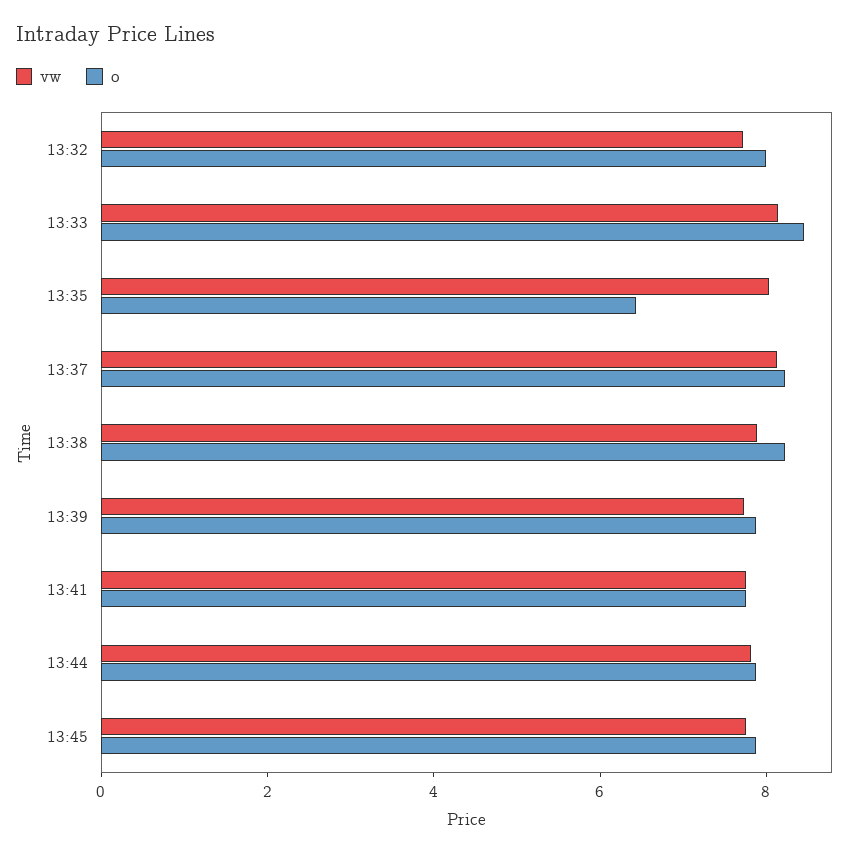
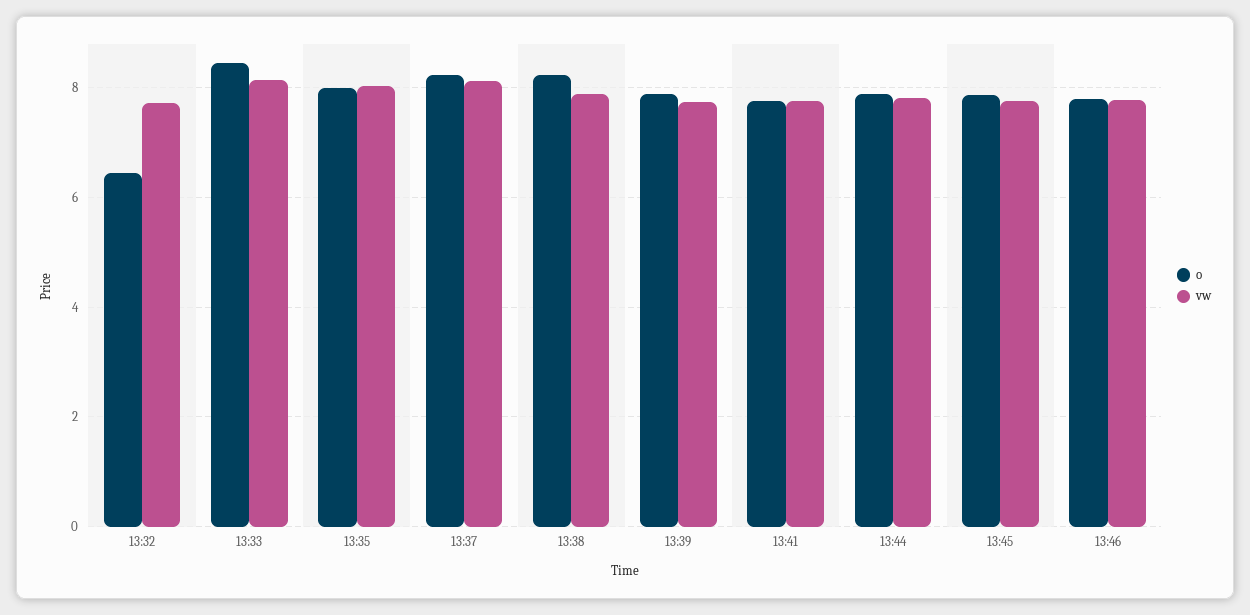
o, 13:32: 8 -> 6.4
o, 13:35: 6.5 -> 8
o, 13:46: none -> 7.8
vw, 13:46: none -> 7.8

